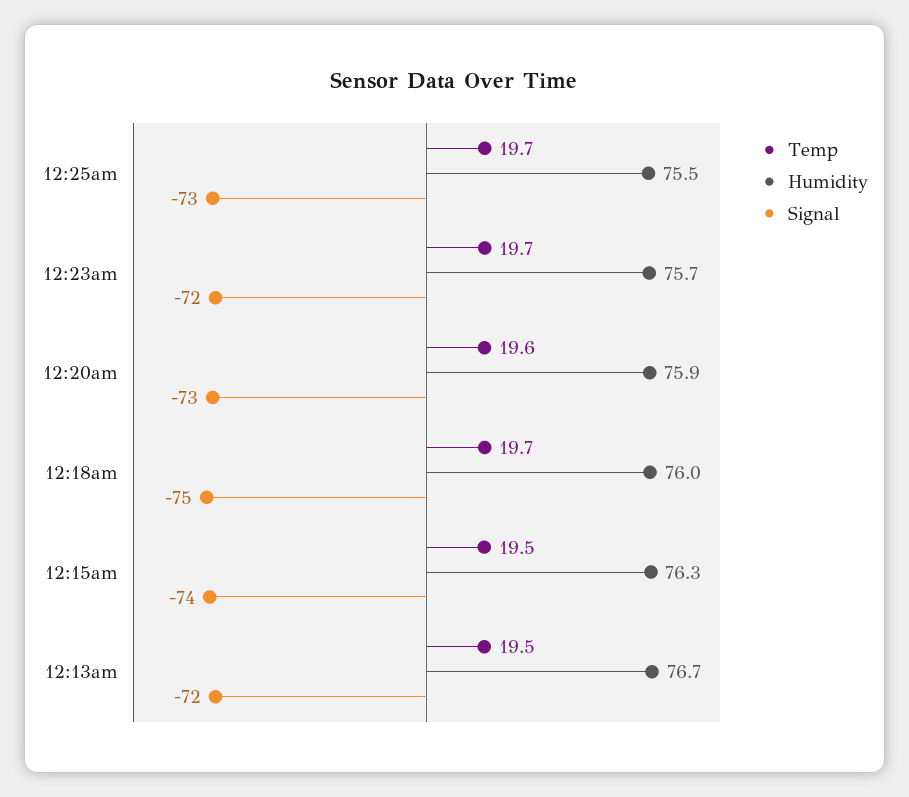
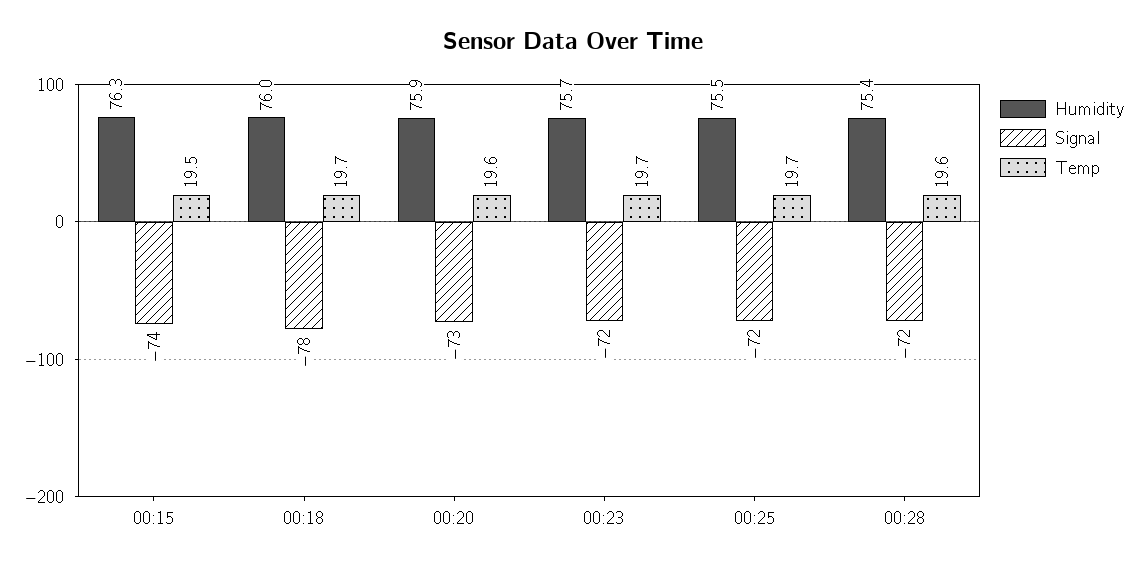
Signal, 12:25am: -73 -> -72
Signal, 12:18am: -75 -> -78
Temp, 12:13am: 19.5 -> none
Humidity, 12:13am: 76.7 -> none
Signal, 12:13am: -72 -> none
Humidity, 00:28: none -> 75.4
Signal, 00:28: none -> -72
Temp, 00:28: none -> 19.6

